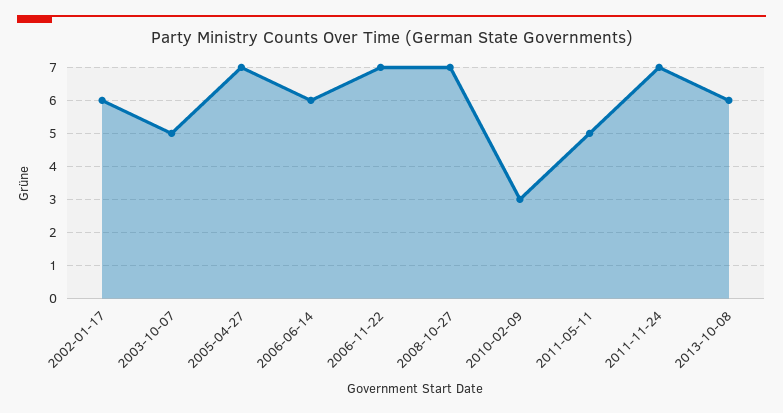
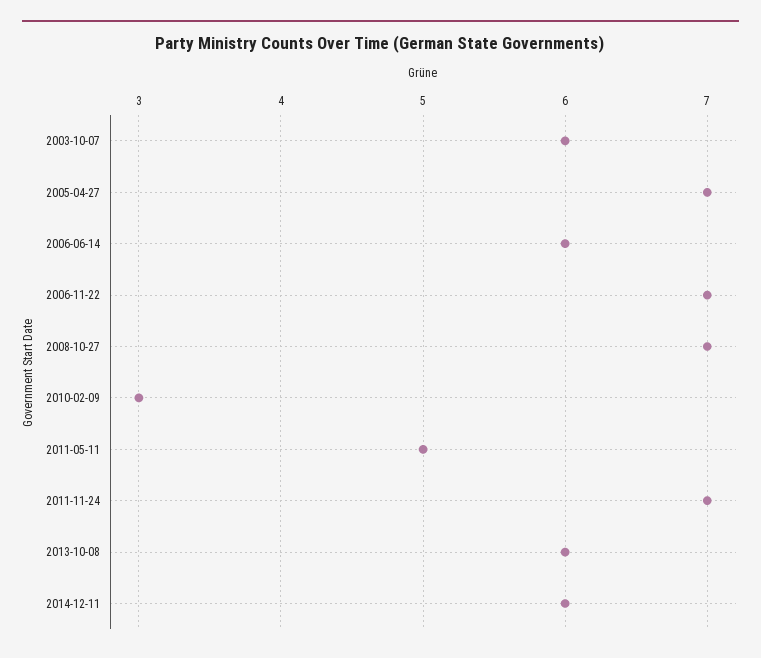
2002-01-17: 6 -> none
2003-10-07: 5 -> 6
2014-12-11: none -> 6

